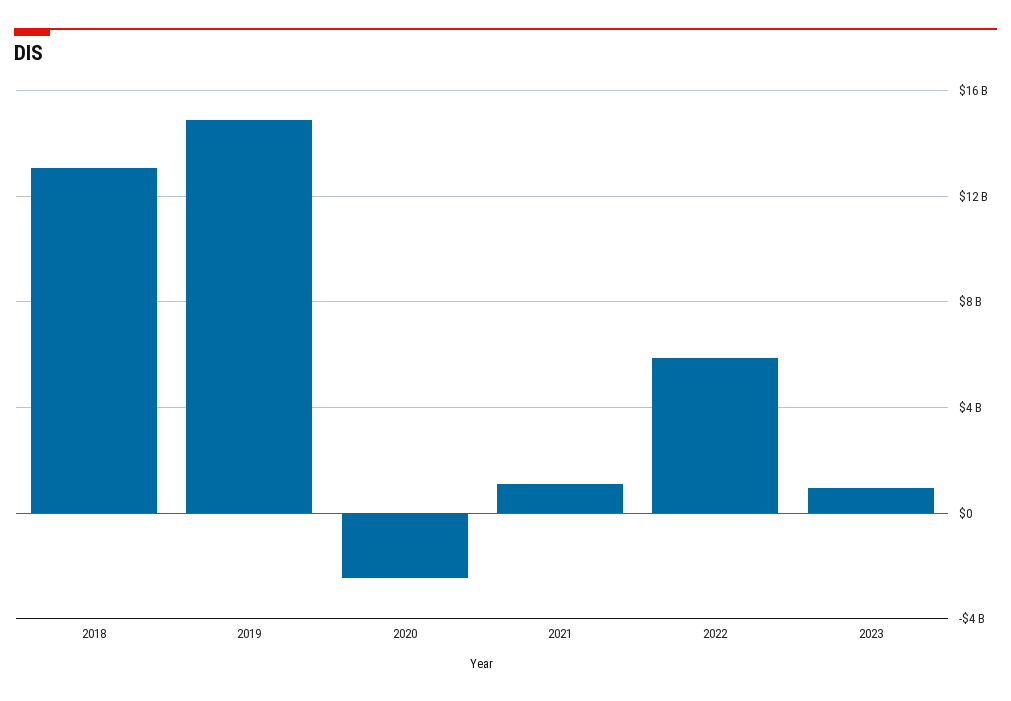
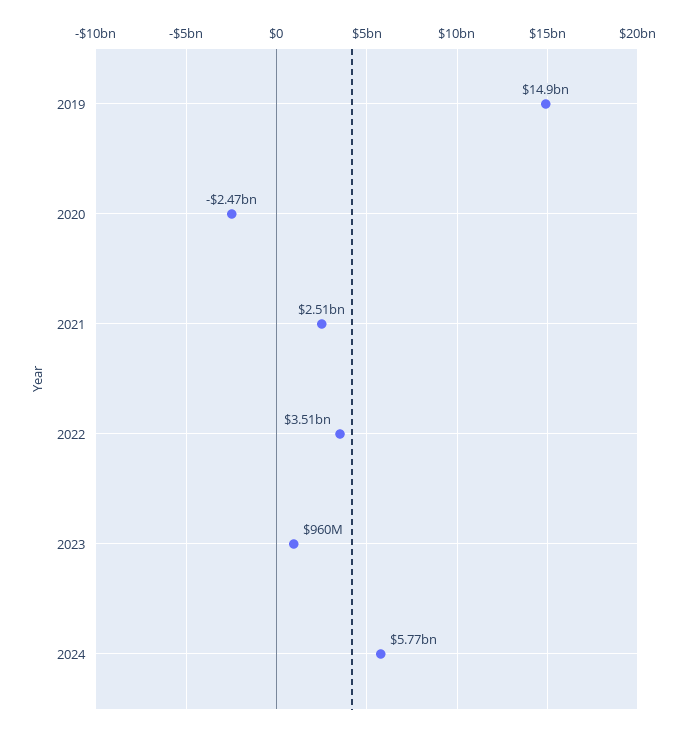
2018: 13000000000 -> none
2021: 1000000000 -> 2510000000
2022: 6000000000 -> 3510000000
2024: none -> 5770000000

